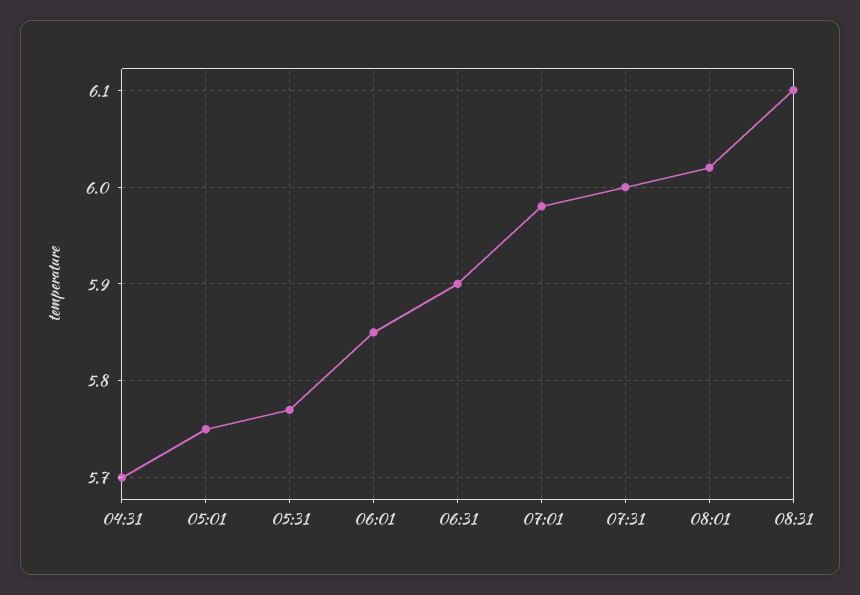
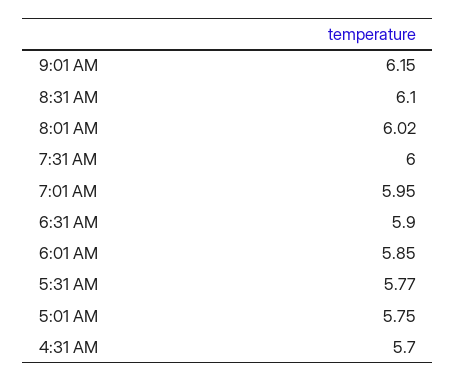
07:01: 5.98 -> 5.95
9:01 AM: none -> 6.15

